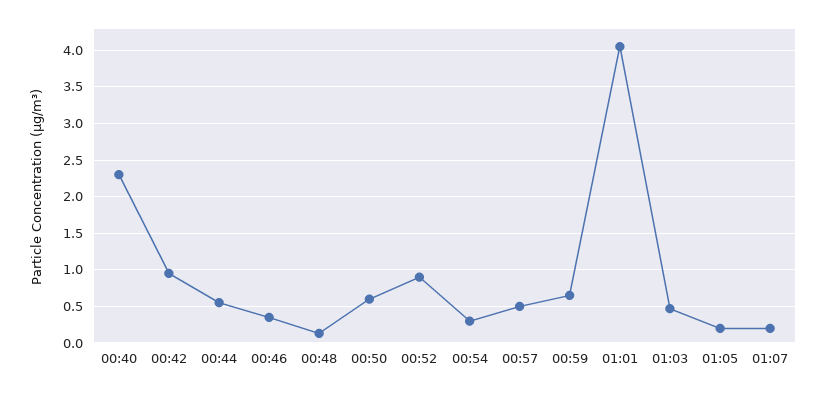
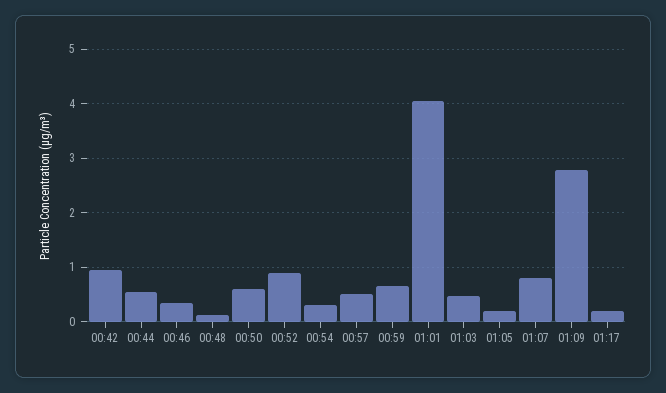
00:40: 2.3 -> none
01:07: 0.2 -> 0.8
01:09: none -> 2.8
01:17: none -> 0.2

